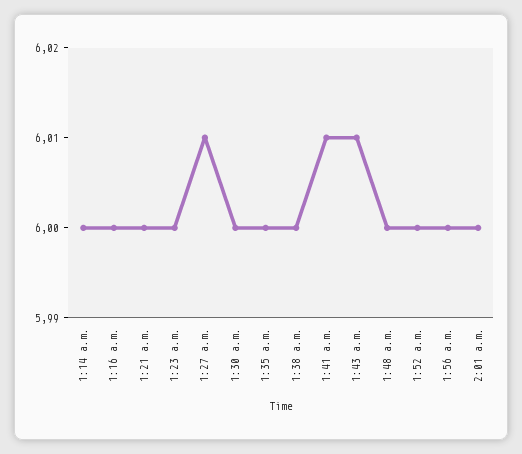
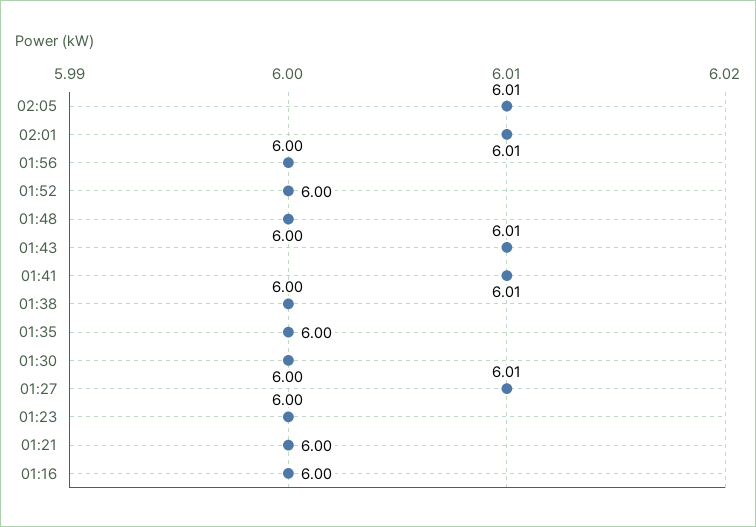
1:14 a.m.: 6 -> none
2:01 a.m.: 6 -> 6.01
02:05: none -> 6.01

